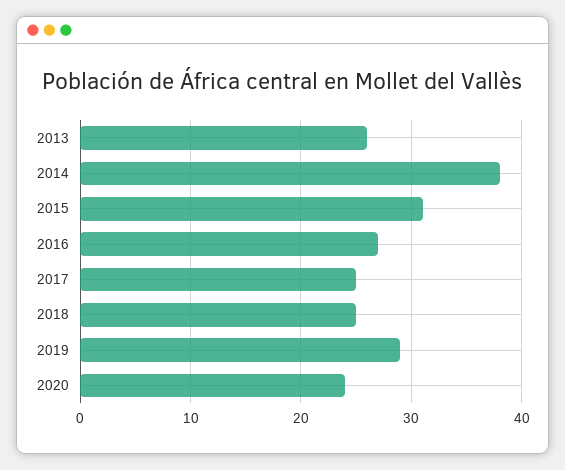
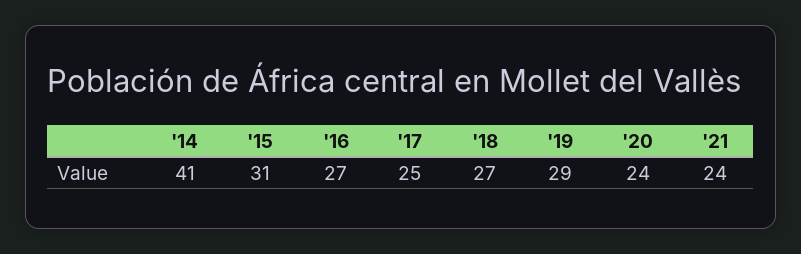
2013: 26 -> none
2014: 38 -> 41
2018: 25 -> 27
'21: none -> 24

